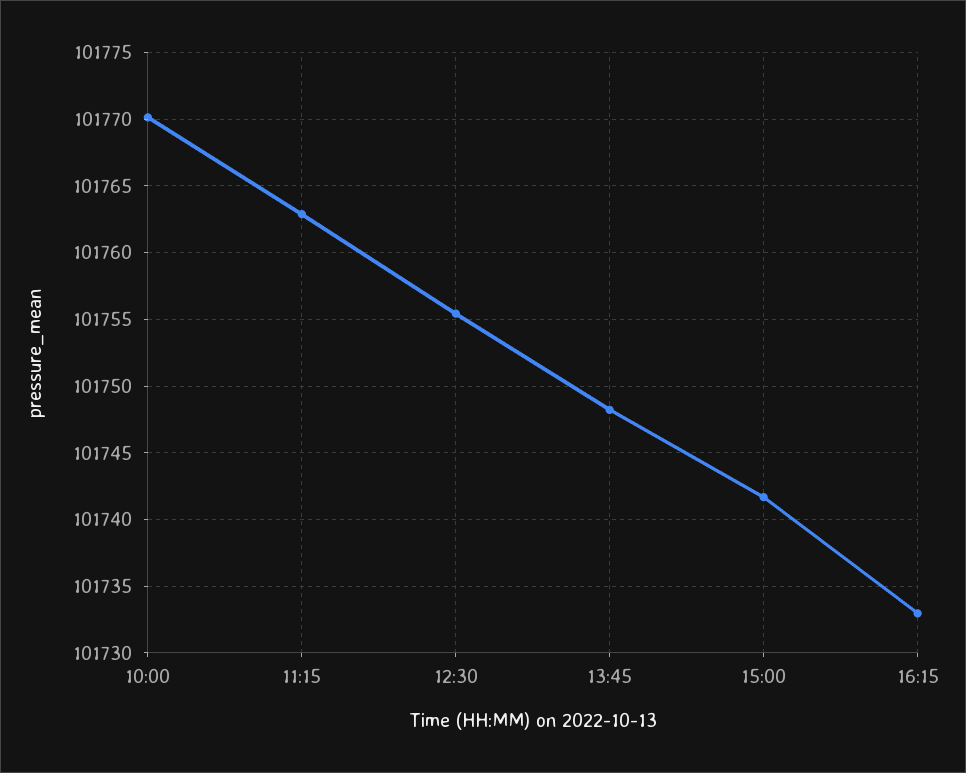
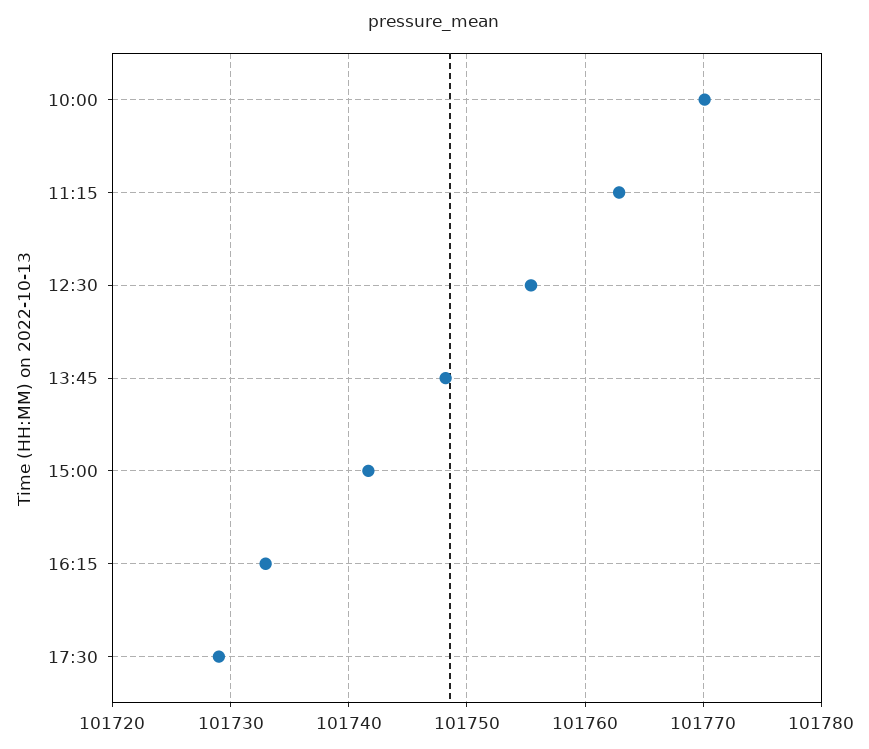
17:30: none -> 101729

